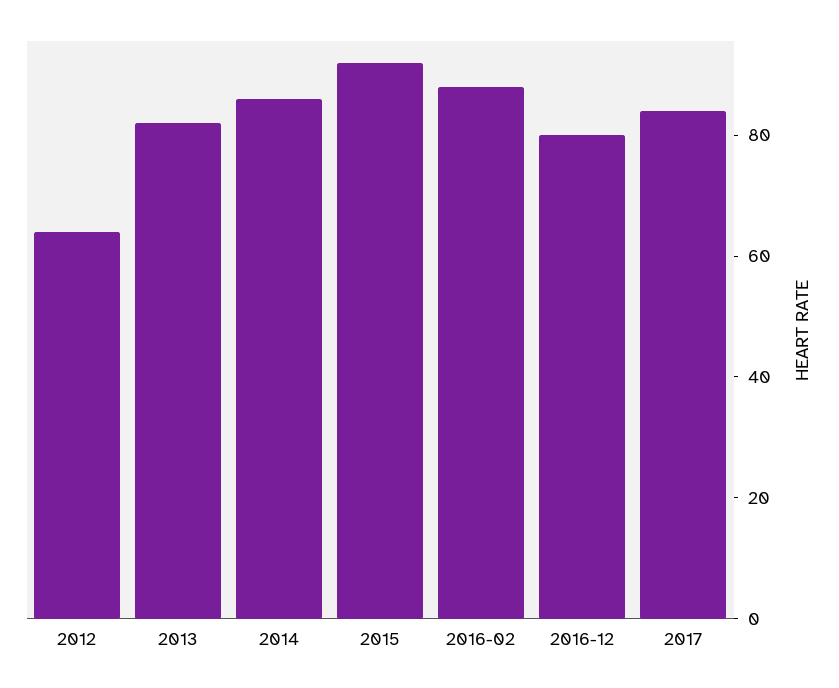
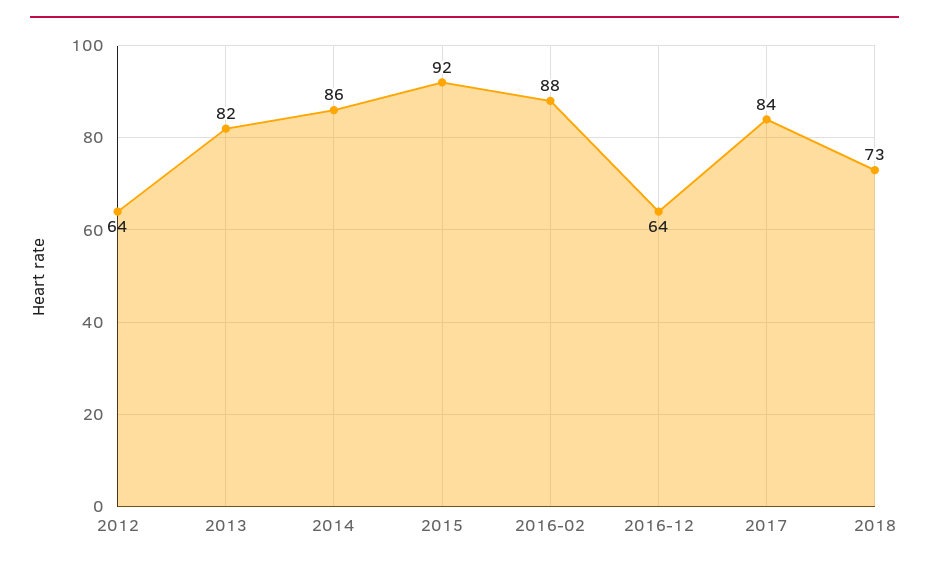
2016-12: 80 -> 64
2018: none -> 73

